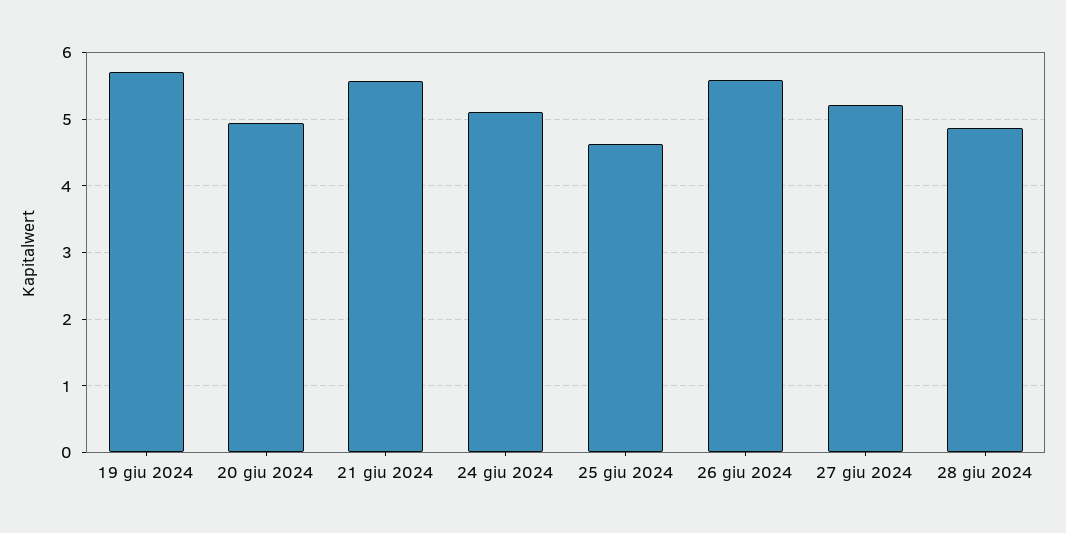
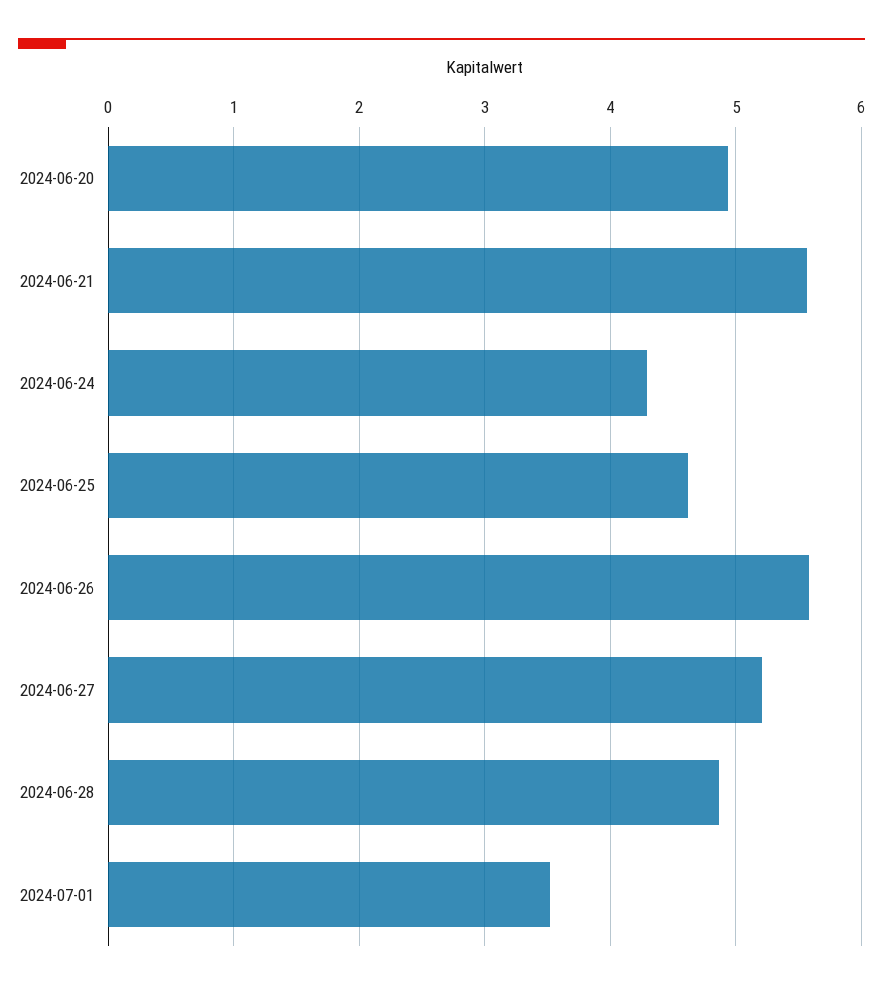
19 giu 2024: 5.7 -> none
24 giu 2024: 5.1 -> 4.3
2024-07-01: none -> 3.5

